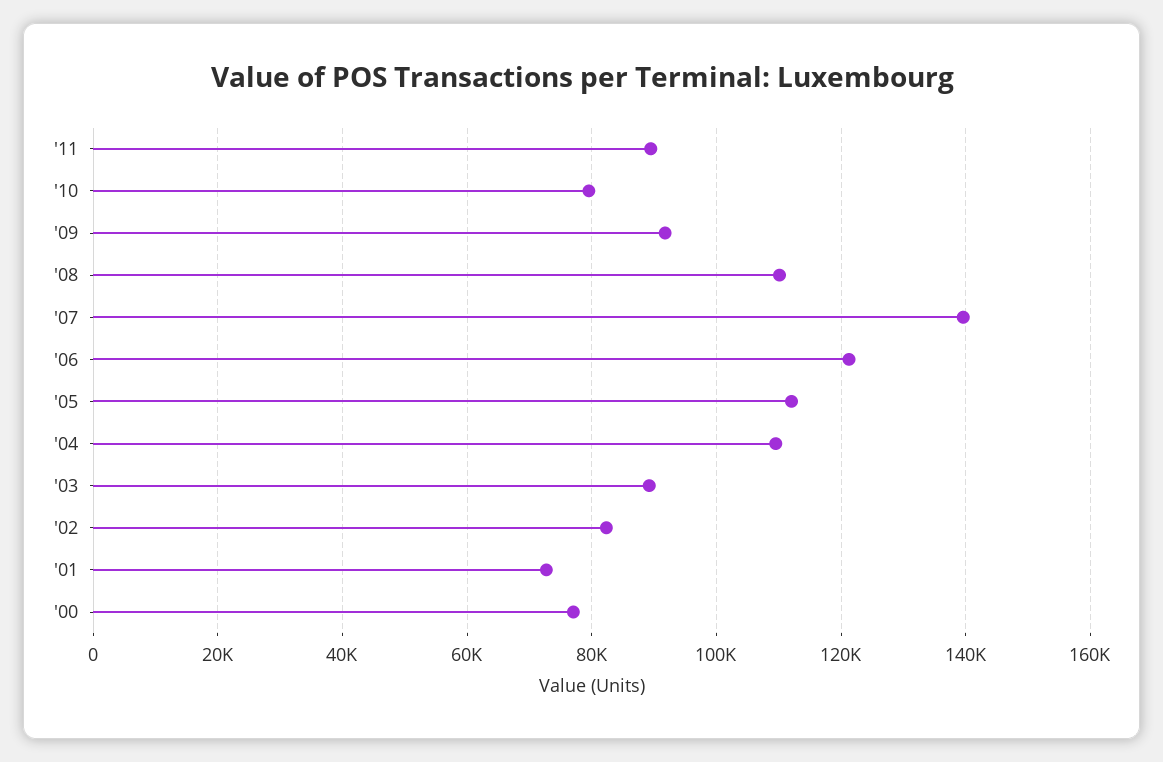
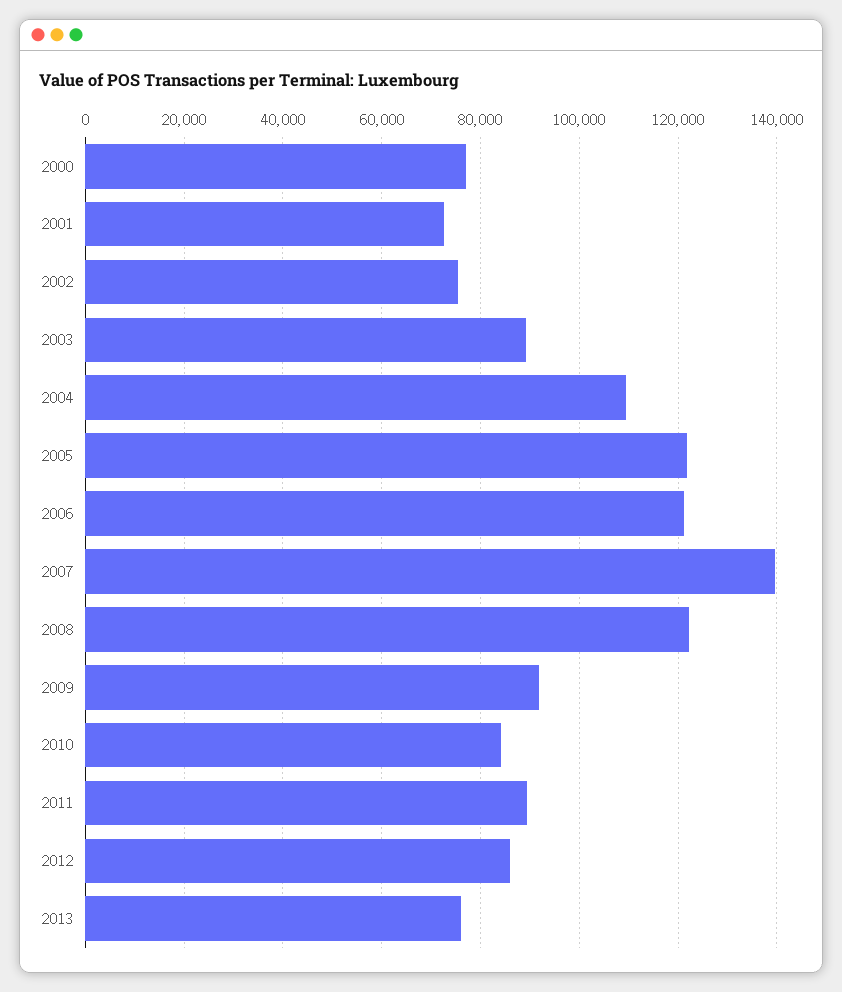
'10: 80000 -> 84000
'08: 110000 -> 122000
'05: 112000 -> 122000
'02: 82000 -> 76000
2012: none -> 86000
2013: none -> 76000

